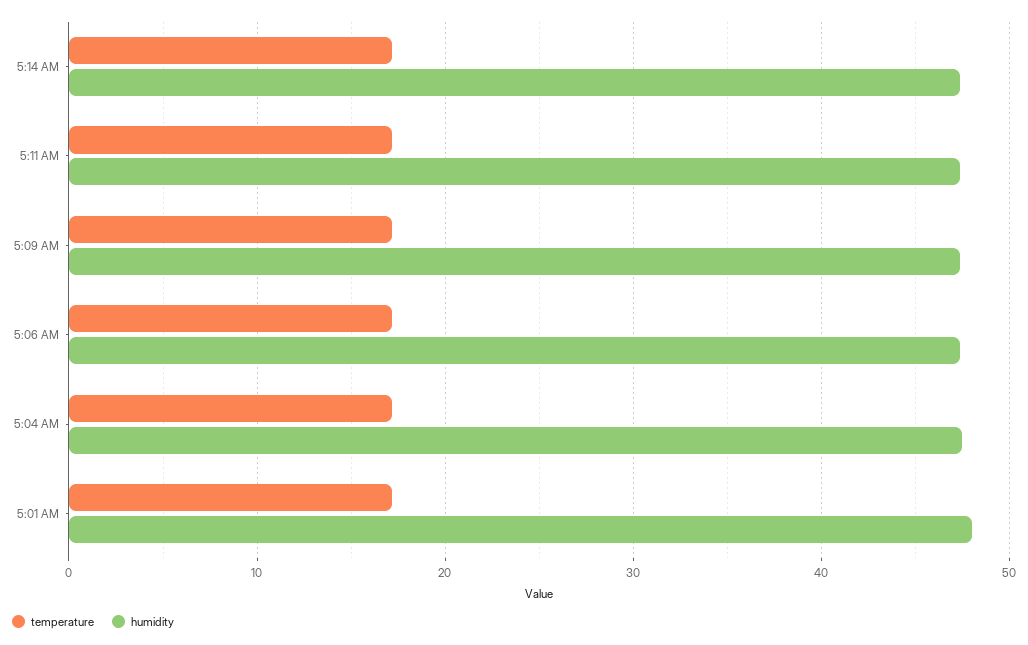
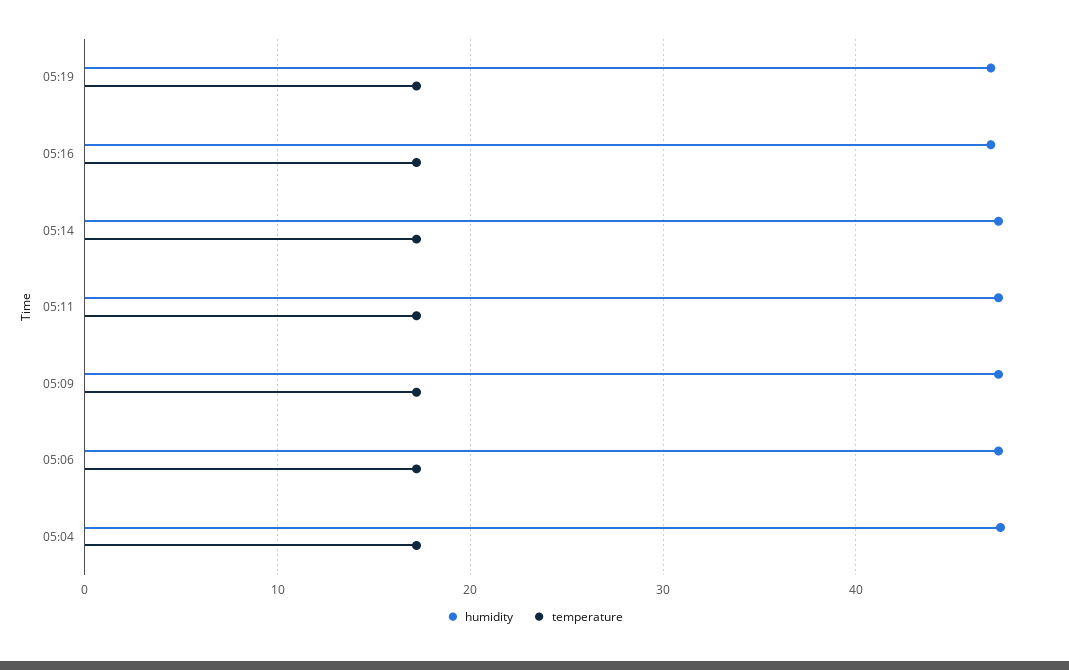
temperature, 5:01 AM: 17 -> none
humidity, 5:01 AM: 48 -> none
humidity, 05:19: none -> 47
temperature, 05:19: none -> 17
humidity, 05:16: none -> 47
temperature, 05:16: none -> 17

